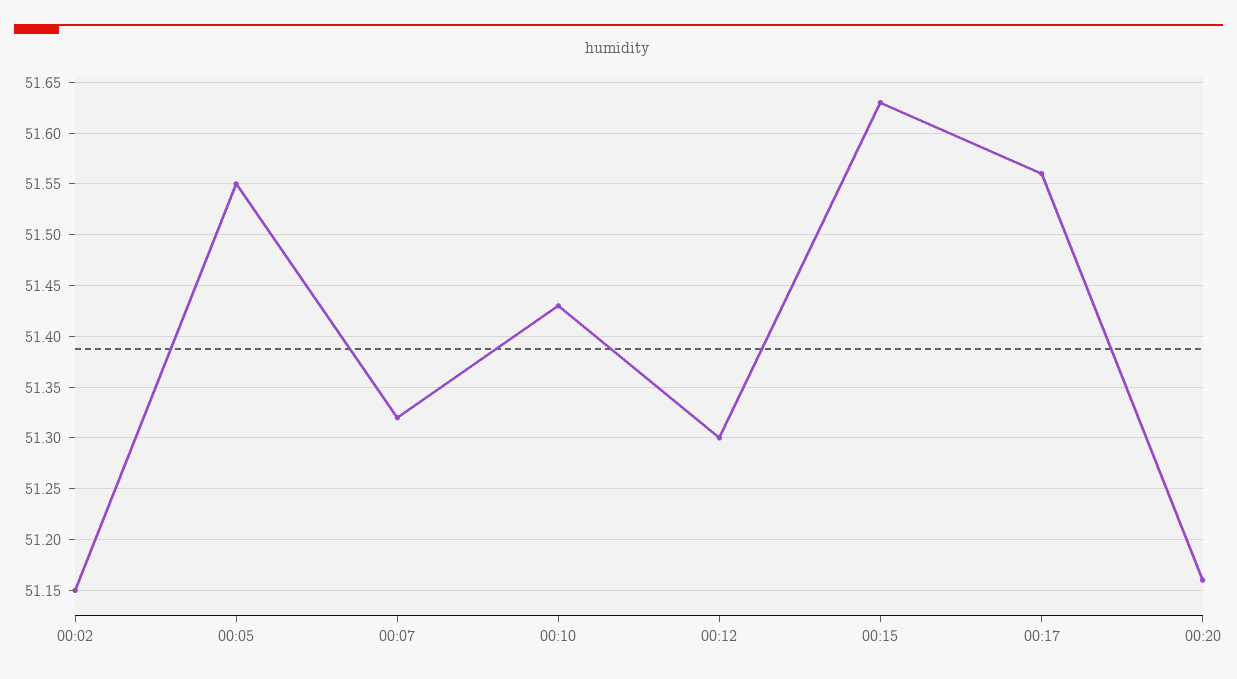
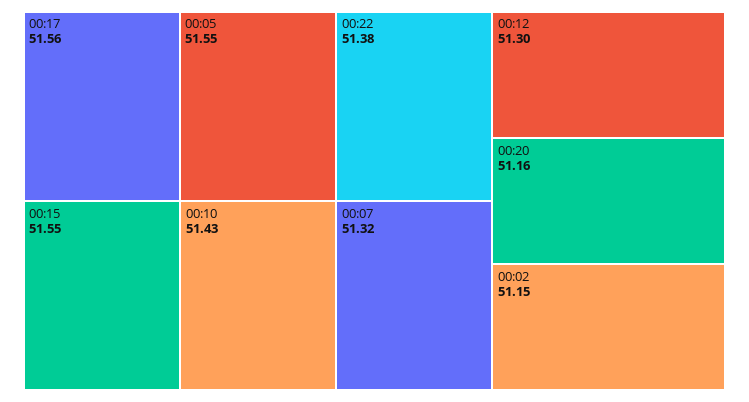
00:15: 51.63 -> 51.55
00:22: none -> 51.38

